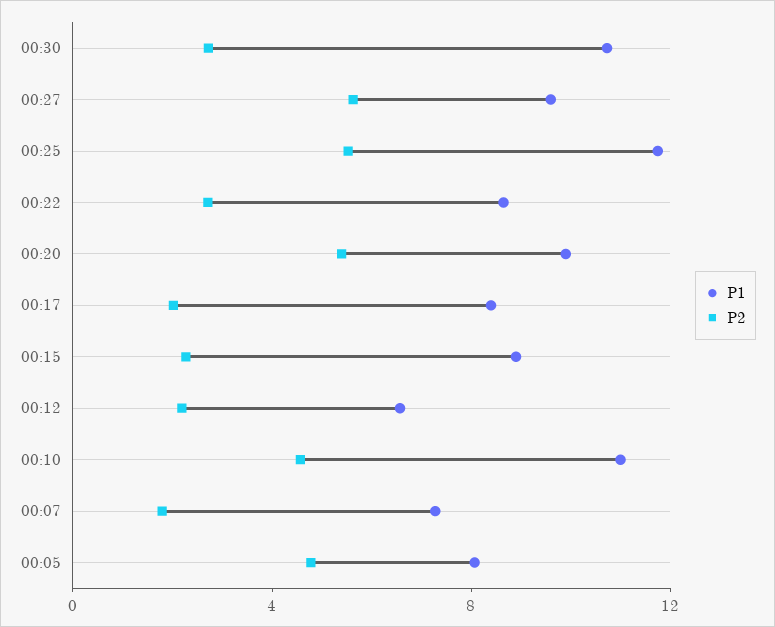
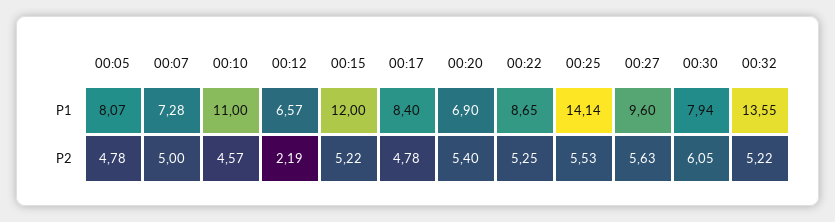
P1, 00:30: 11 -> 7.94
P2, 00:30: 3 -> 6.05
P1, 00:25: 12 -> 14.14
P2, 00:22: 3 -> 5.25
P1, 00:20: 10 -> 6.9
P2, 00:17: 2 -> 4.78
P1, 00:15: 9 -> 12
P2, 00:15: 2 -> 5.22
P2, 00:07: 2 -> 5
P1, 00:32: none -> 13.55
P2, 00:32: none -> 5.22

